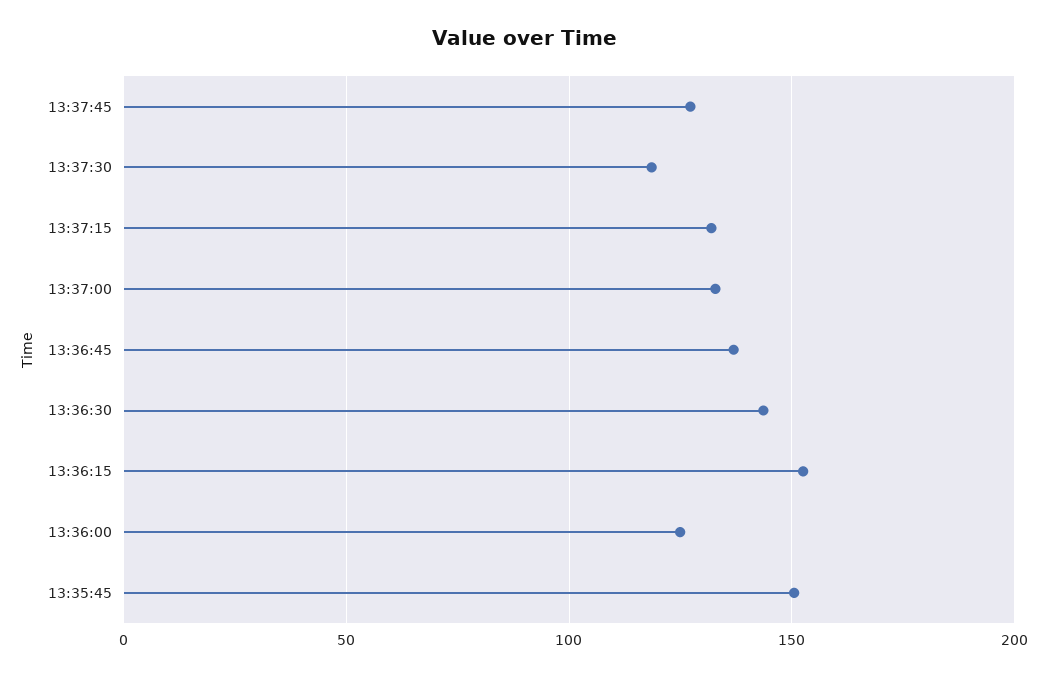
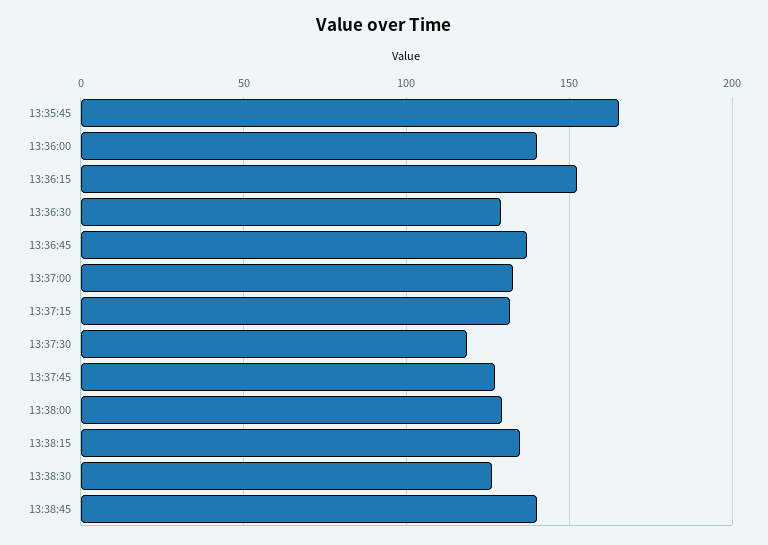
13:36:30: 145 -> 130
13:36:00: 125 -> 140
13:35:45: 150 -> 165
13:38:00: none -> 130
13:38:15: none -> 135
13:38:30: none -> 125
13:38:45: none -> 140

